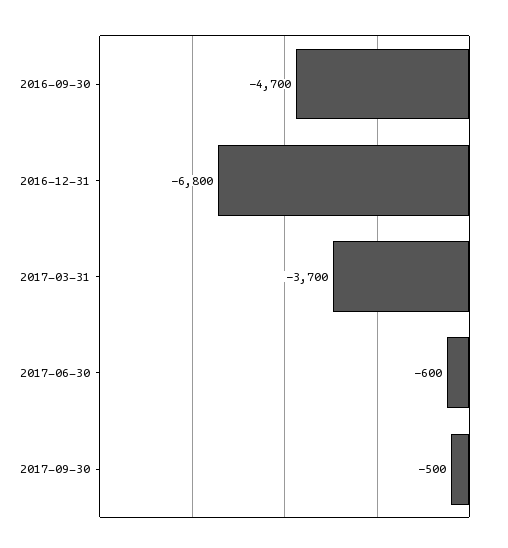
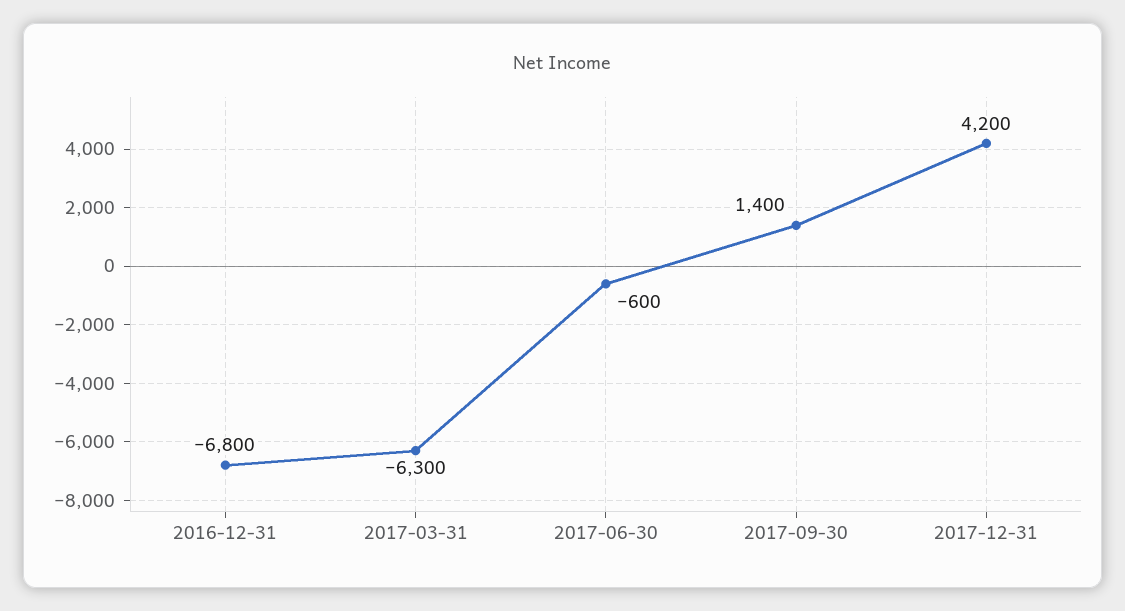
2016-09-30: -4700 -> none
2017-03-31: -3700 -> -6300
2017-09-30: -500 -> 1400
2017-12-31: none -> 4200

